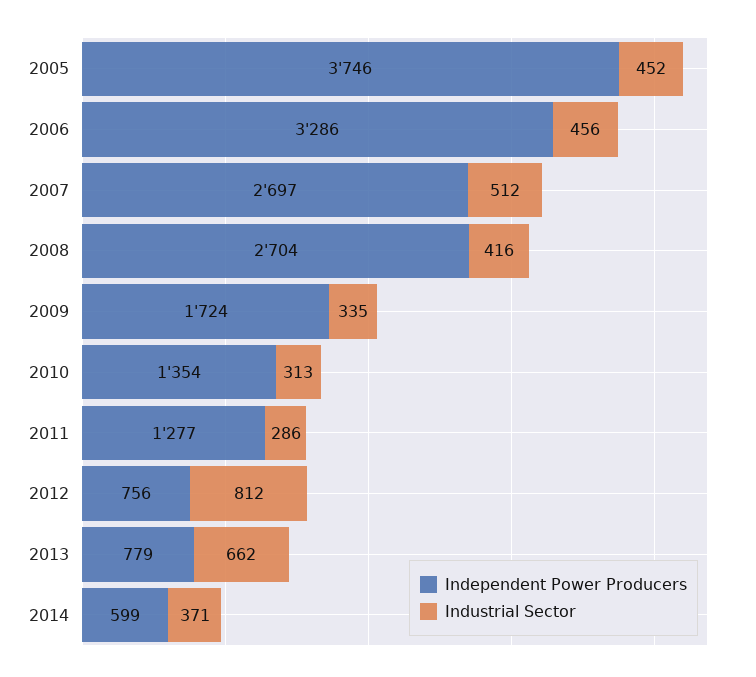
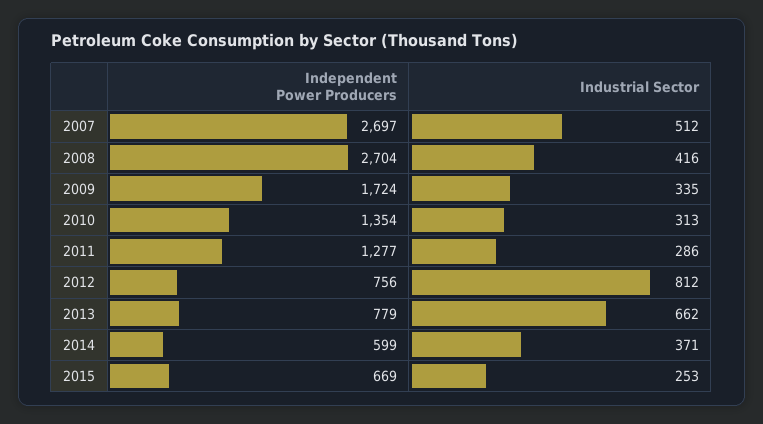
Independent Power Producers, 2005: 3746 -> none
Industrial Sector, 2005: 452 -> none
Independent Power Producers, 2006: 3286 -> none
Industrial Sector, 2006: 456 -> none
Independent Power Producers, 2015: none -> 669
Industrial Sector, 2015: none -> 253

